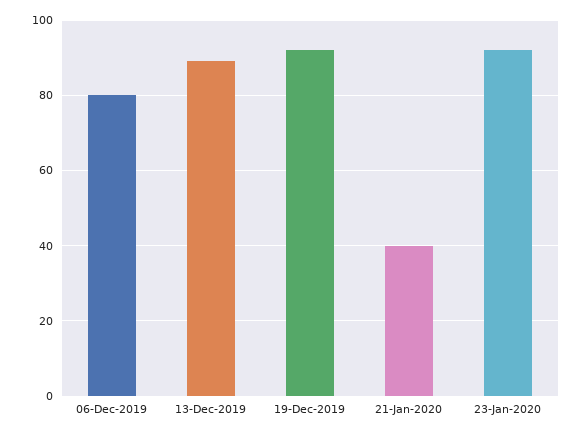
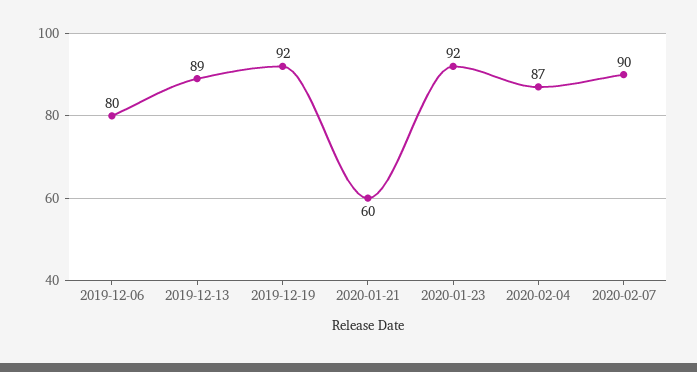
21-Jan-2020: 40 -> 60
2020-02-04: none -> 87
2020-02-07: none -> 90

